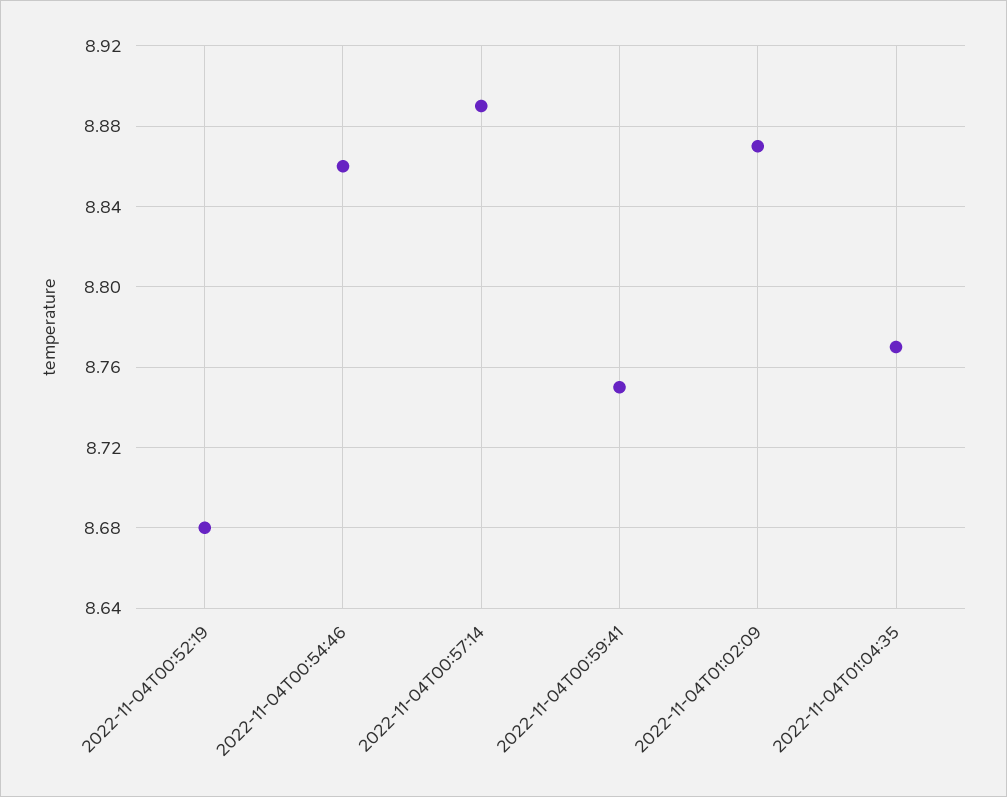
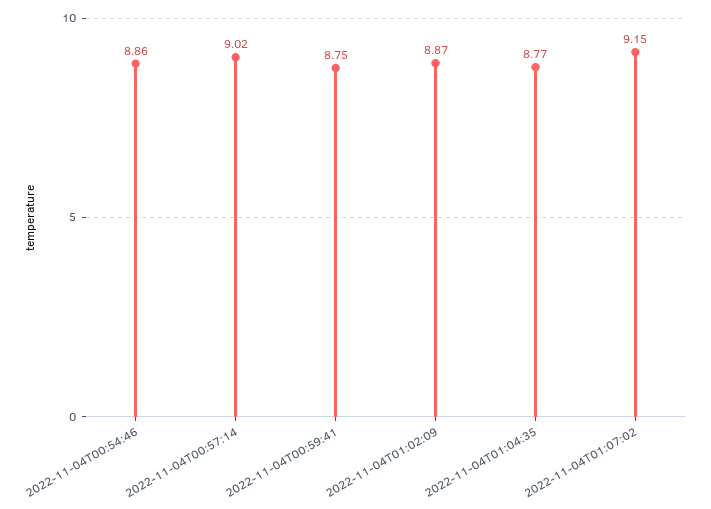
2022-11-04T00:52:19: 8.68 -> none
2022-11-04T00:57:14: 8.89 -> 9.02
2022-11-04T01:07:02: none -> 9.15

